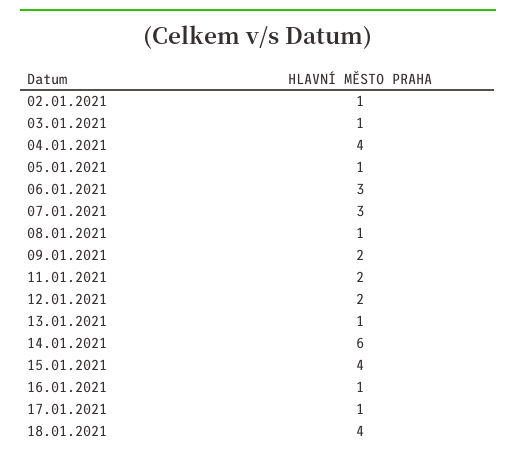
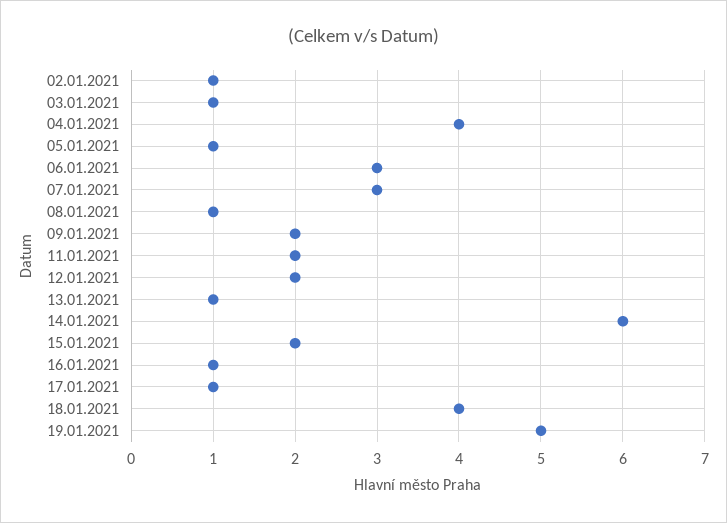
15.01.2021: 4 -> 2
19.01.2021: none -> 5

